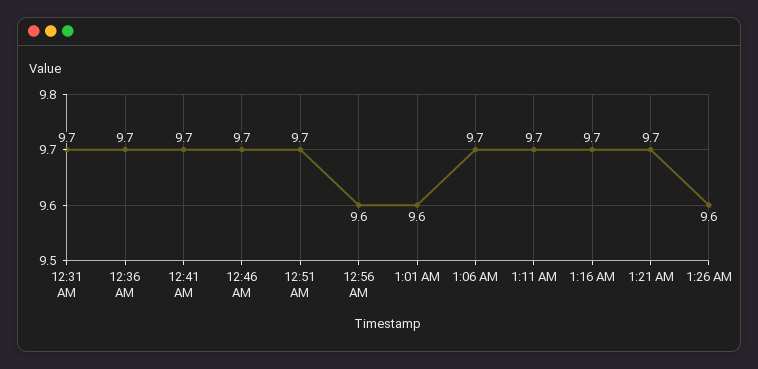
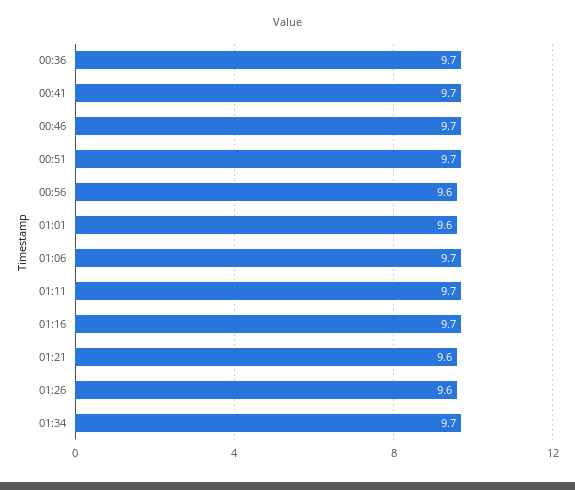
12:31 AM: 9.7 -> none
1:21 AM: 9.7 -> 9.6
01:34: none -> 9.7

